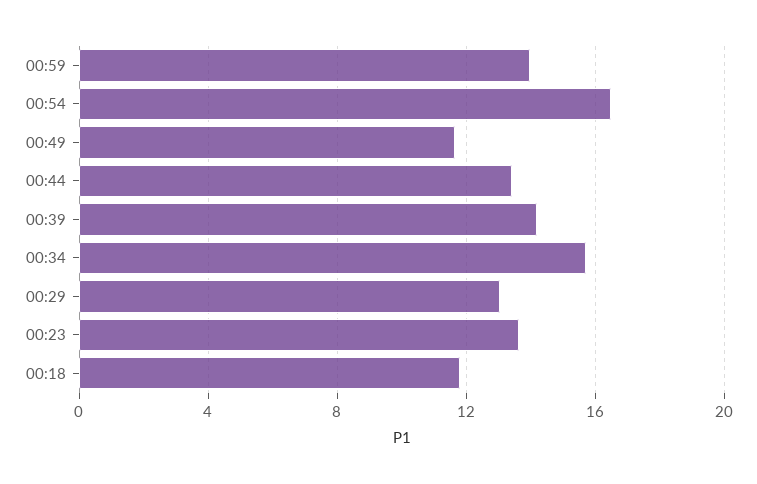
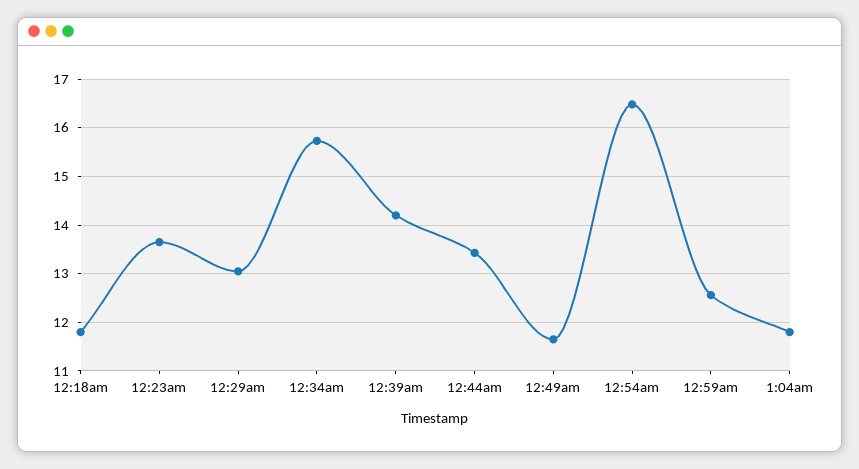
00:59: 14 -> 12.6
1:04am: none -> 11.8

